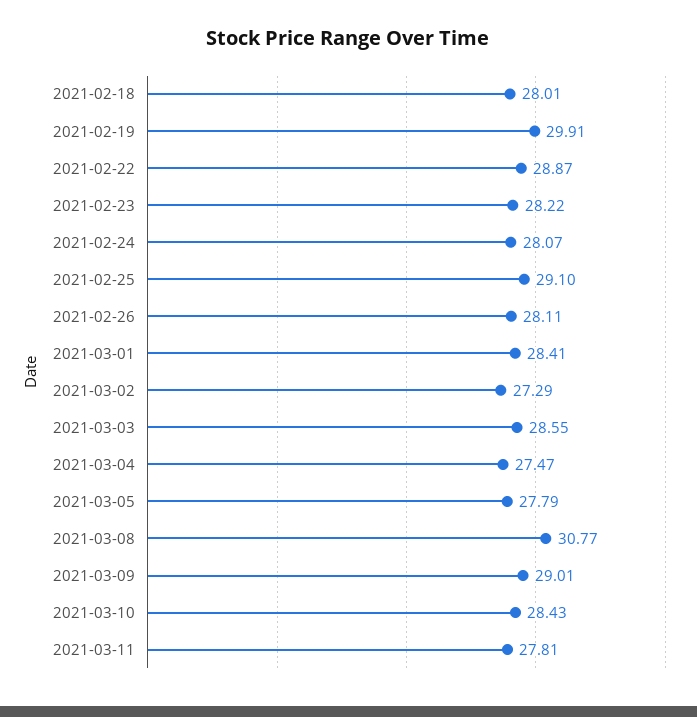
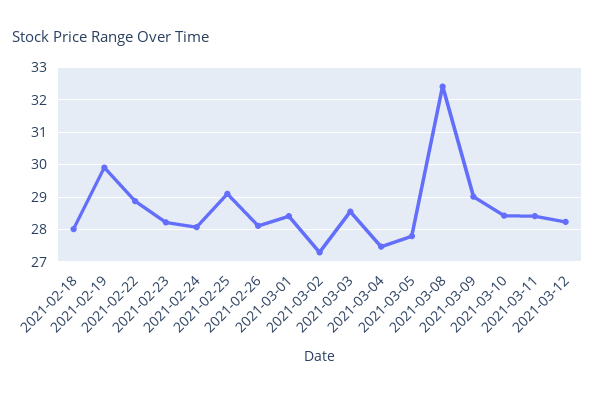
2021-03-08: 30.77 -> 32.4
2021-03-11: 27.81 -> 28.4
2021-03-12: none -> 28.2

